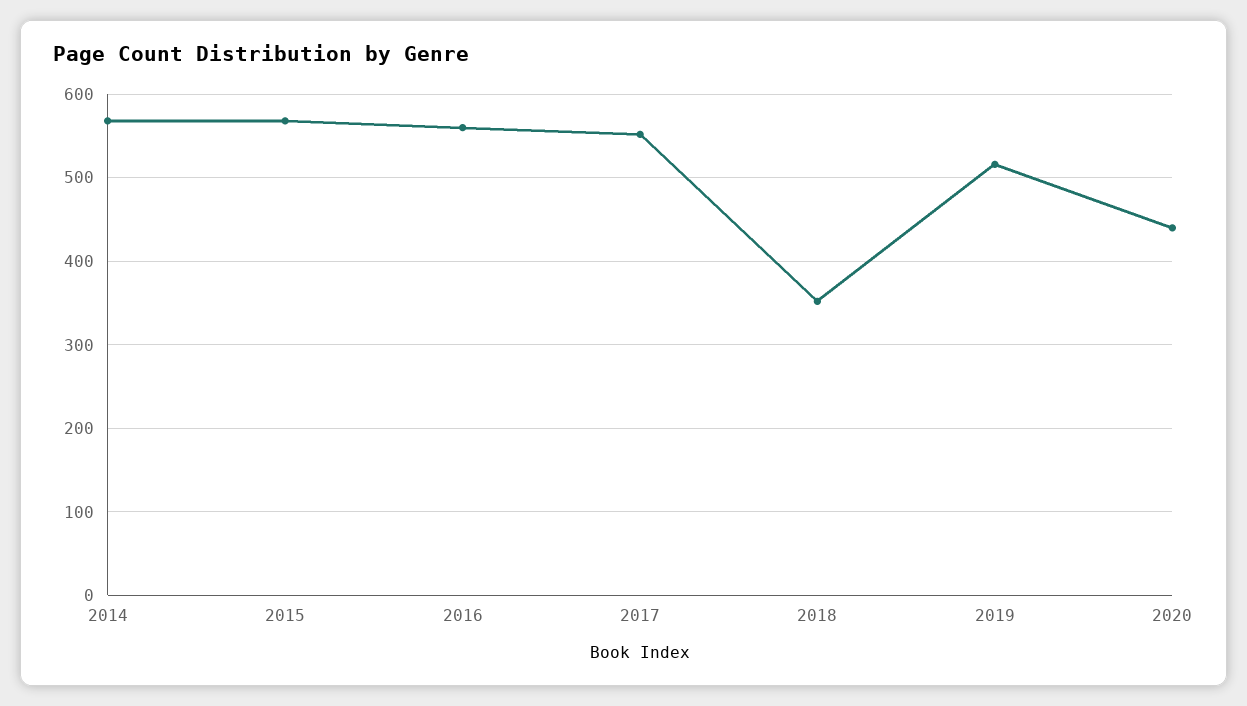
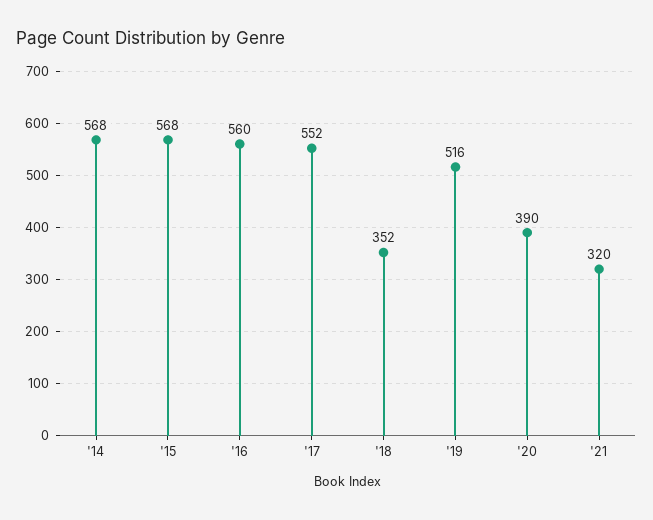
2020: 440 -> 390
'21: none -> 320

